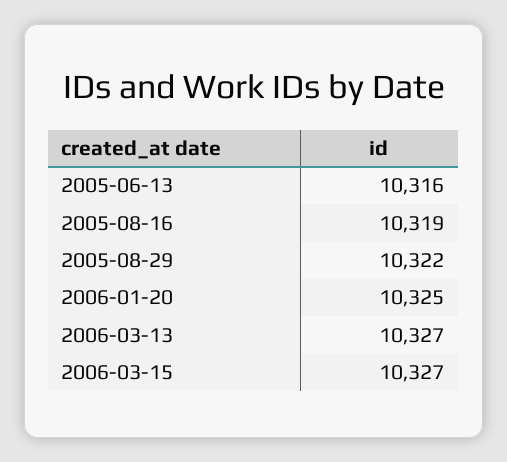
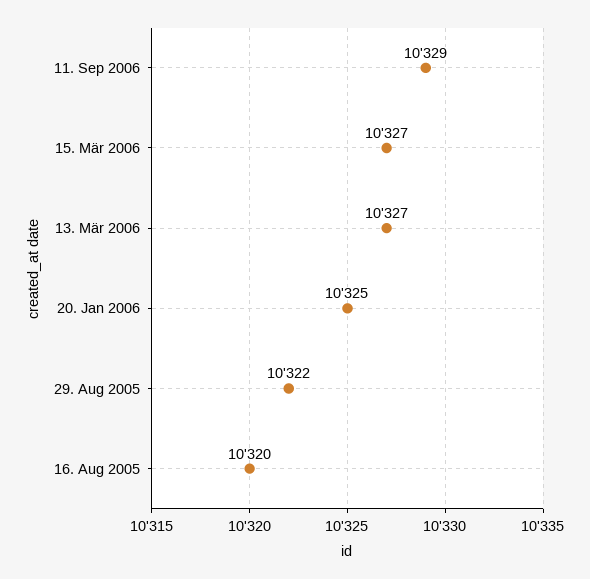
2005-06-13: 10316 -> none
2005-08-16: 10319 -> 10320
11. Sep 2006: none -> 10329

